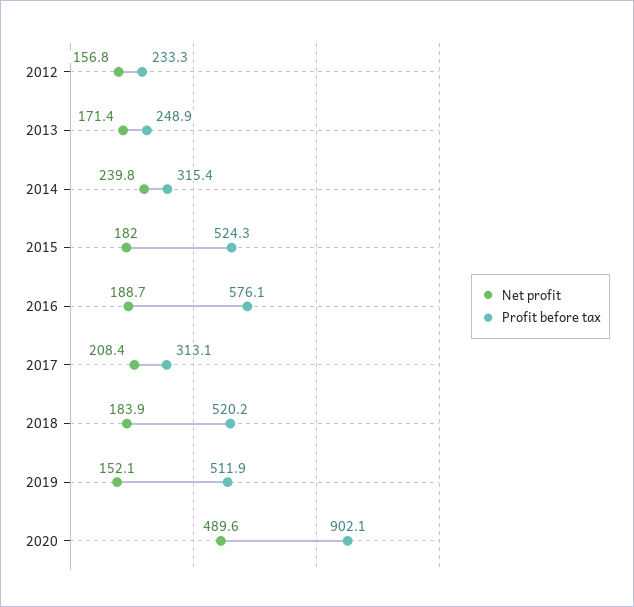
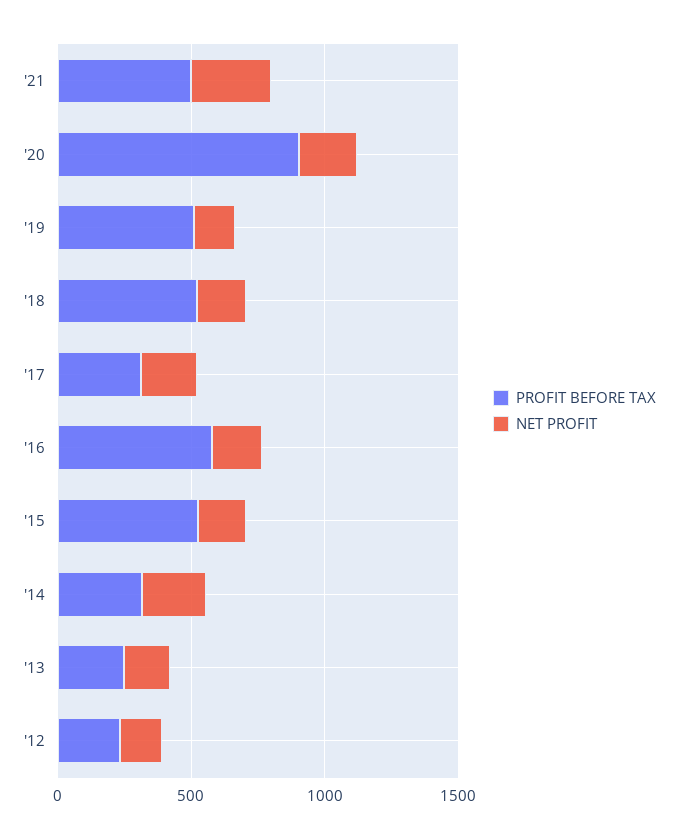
Net profit, 2020: 489.6 -> 200
Profit before tax, '21: none -> 500
Net profit, '21: none -> 300

